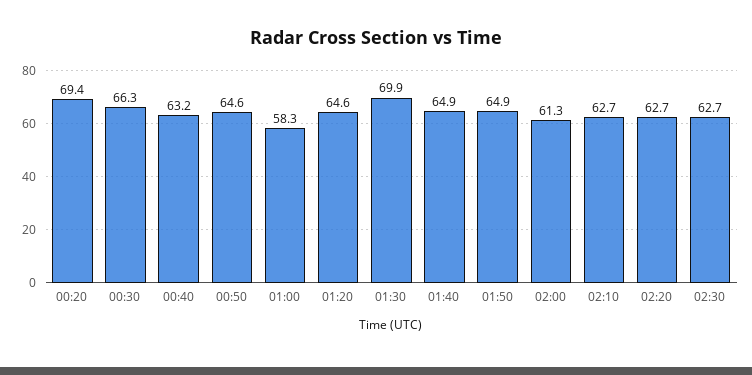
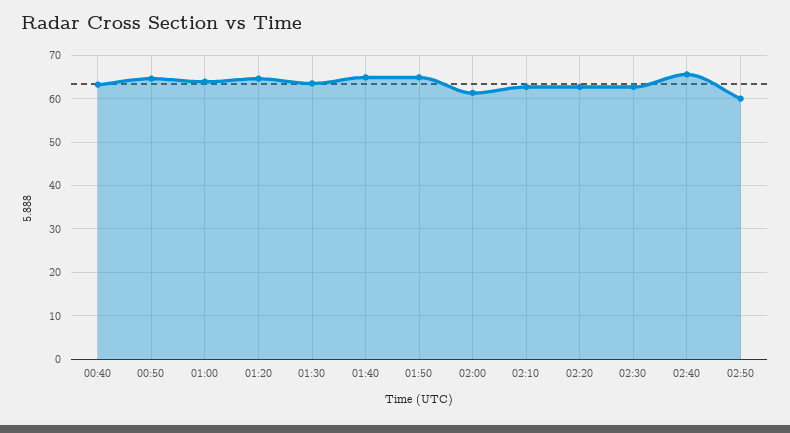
00:20: 69.4 -> none
00:30: 66.3 -> none
01:00: 58.3 -> 64
01:30: 69.9 -> 64
02:40: none -> 66
02:50: none -> 60

